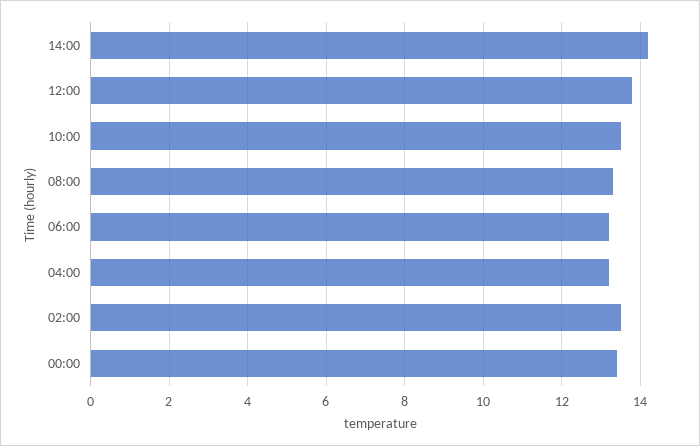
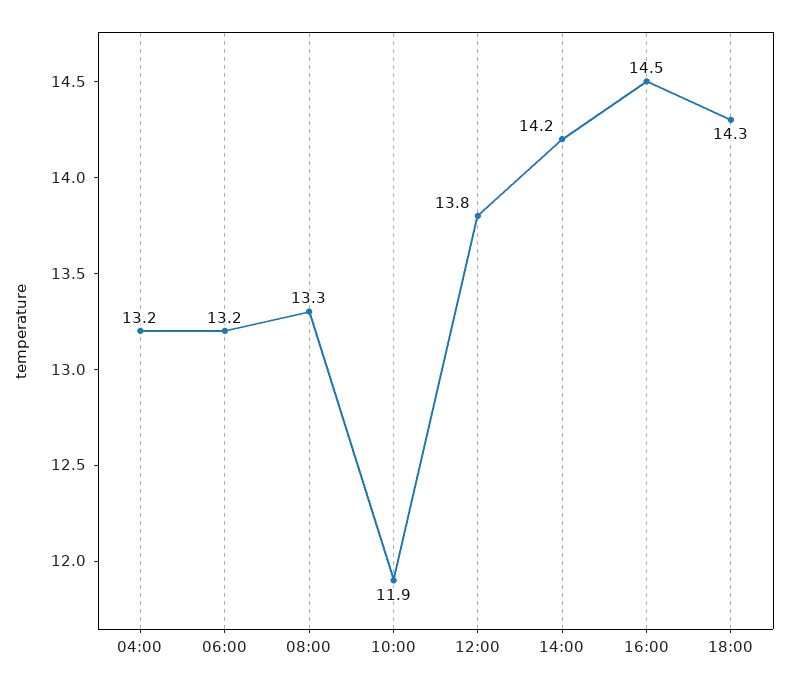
10:00: 13.5 -> 11.9
02:00: 13.5 -> none
00:00: 13.5 -> none
16:00: none -> 14.5
18:00: none -> 14.3

